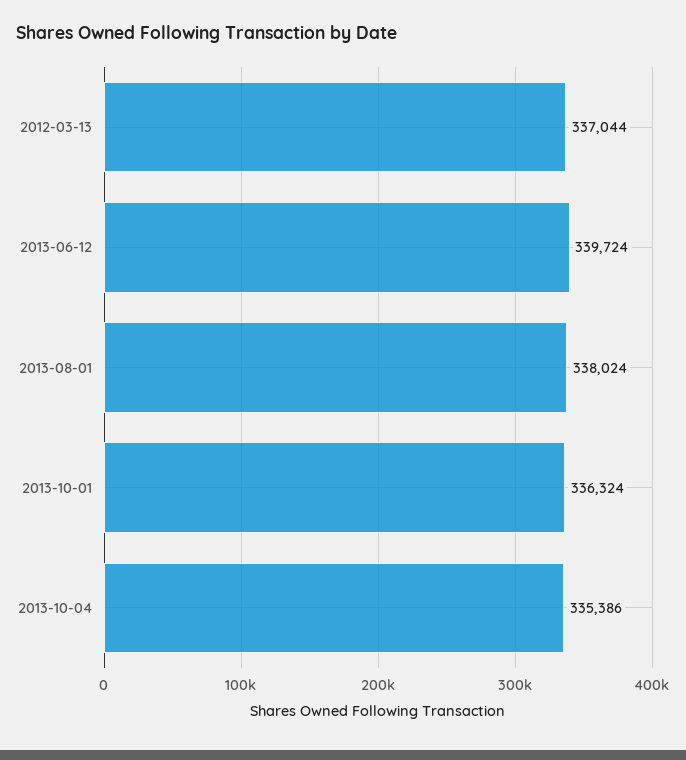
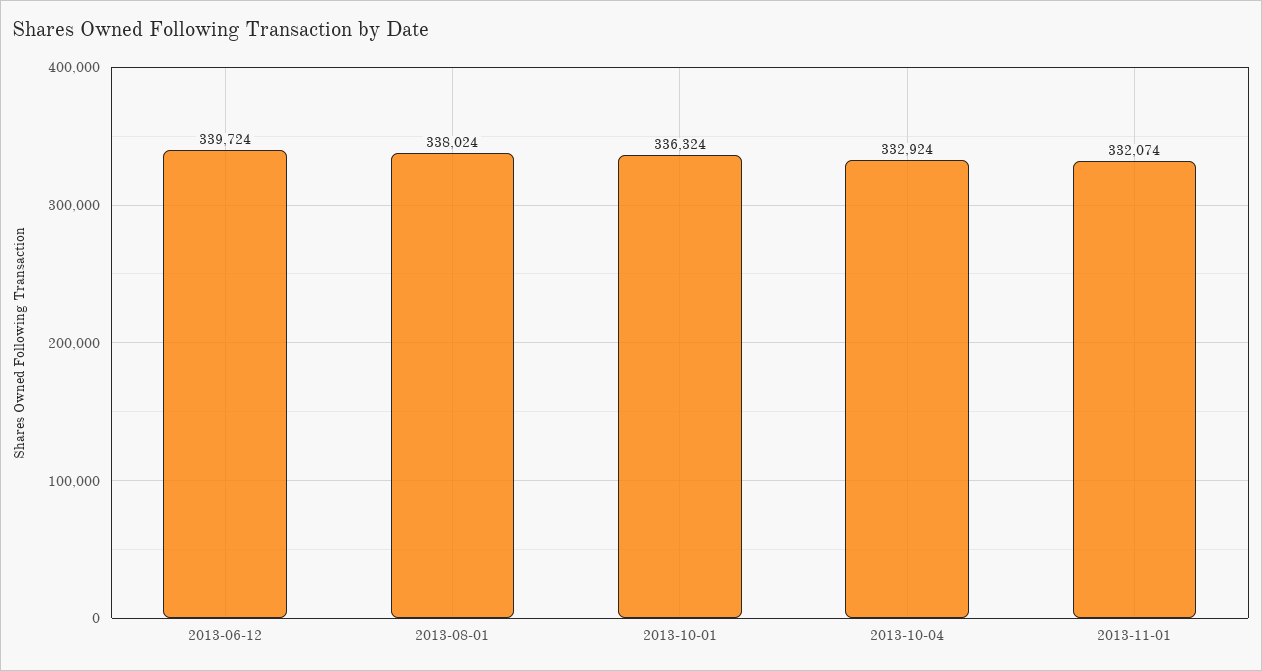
2012-03-13: 337044 -> none
2013-10-04: 335386 -> 332924
2013-11-01: none -> 332074

